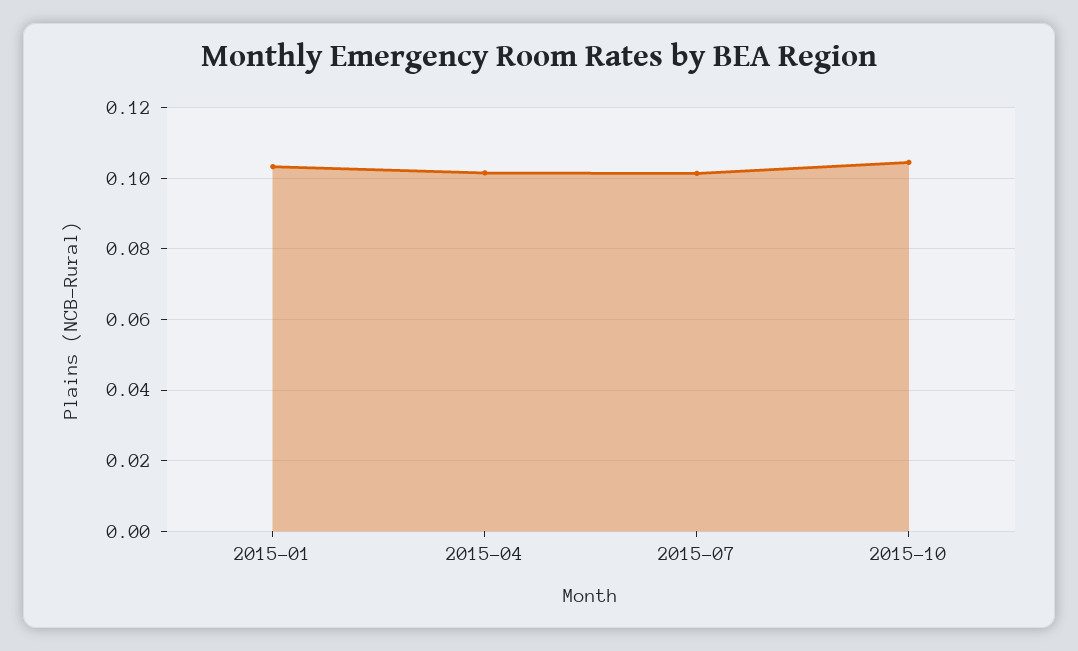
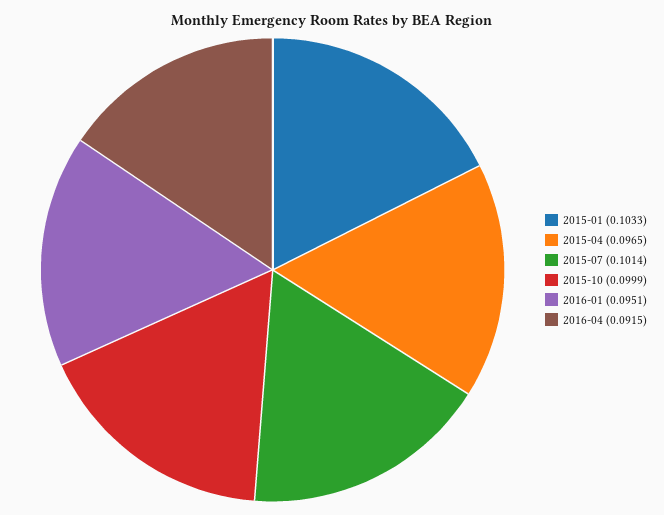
2015-04: 0.102 -> 0.0965
2015-10: 0.104 -> 0.0999
2016-01: none -> 0.0951
2016-04: none -> 0.0915

